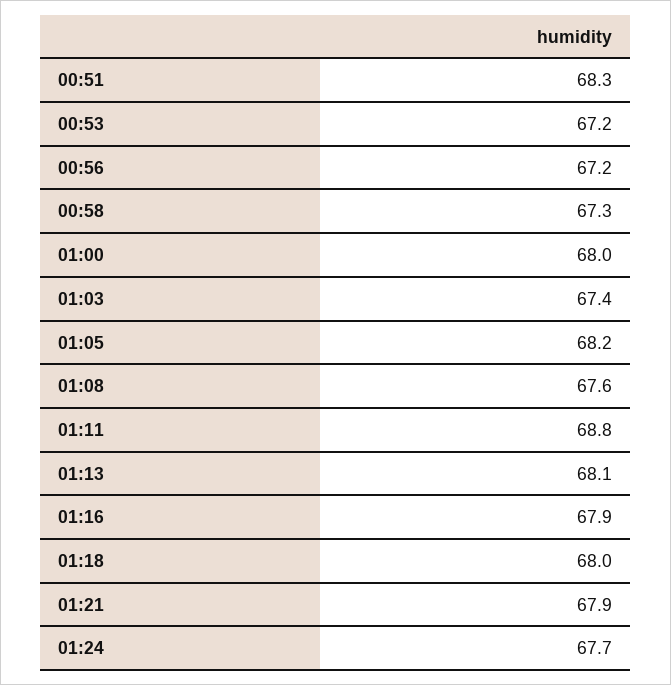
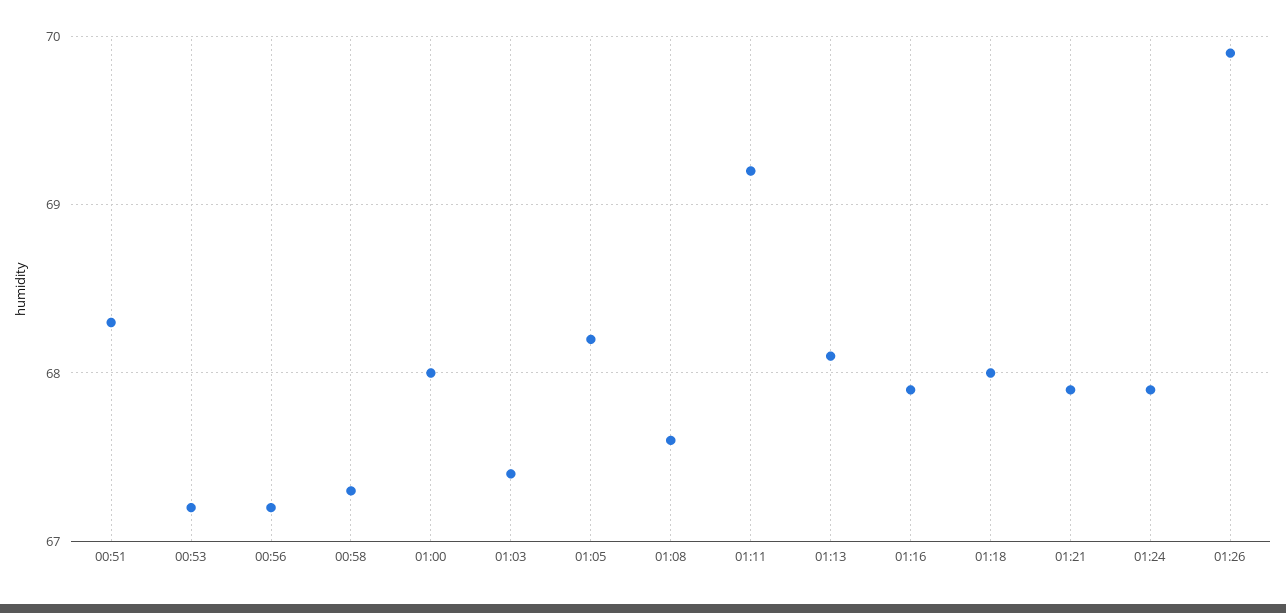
01:11: 68.8 -> 69.2
01:24: 67.7 -> 67.9
01:26: none -> 69.9

